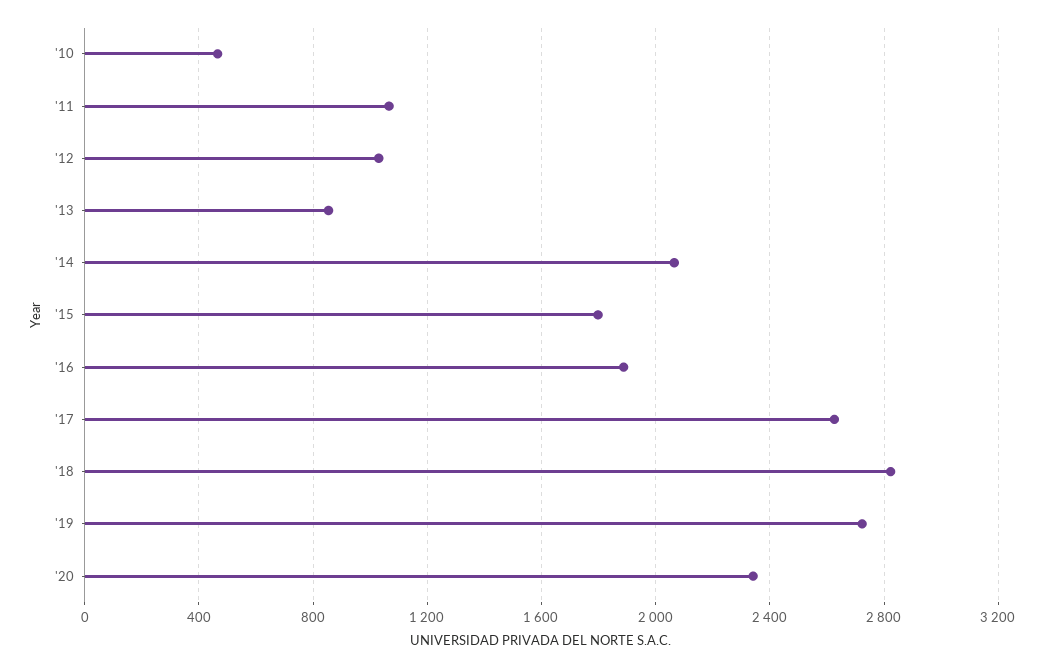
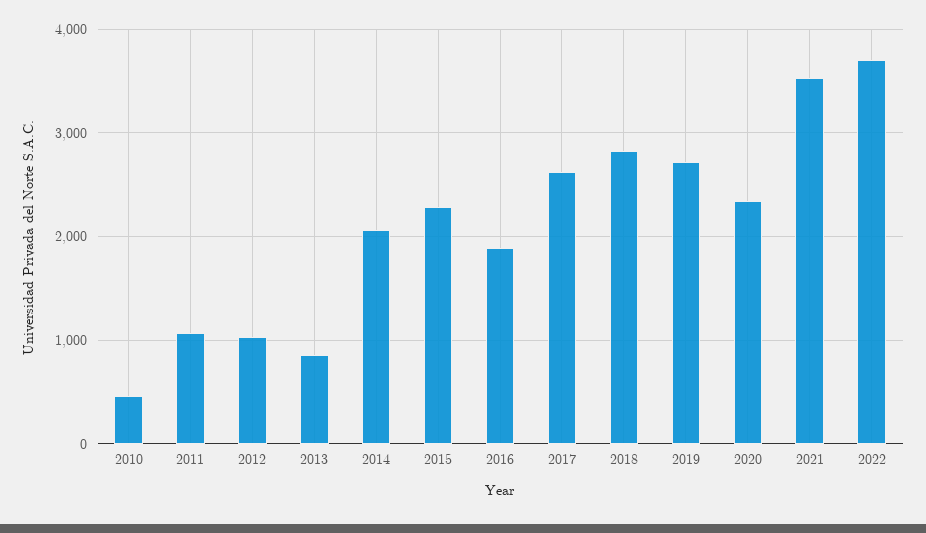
'15: 1800 -> 2300
2021: none -> 3500
2022: none -> 3700

